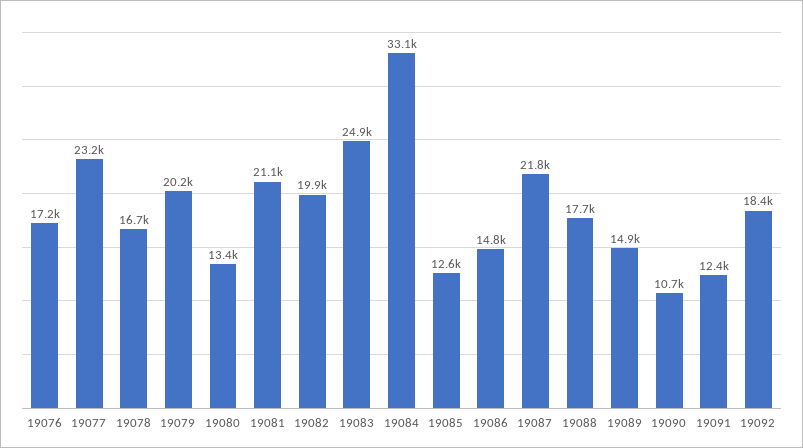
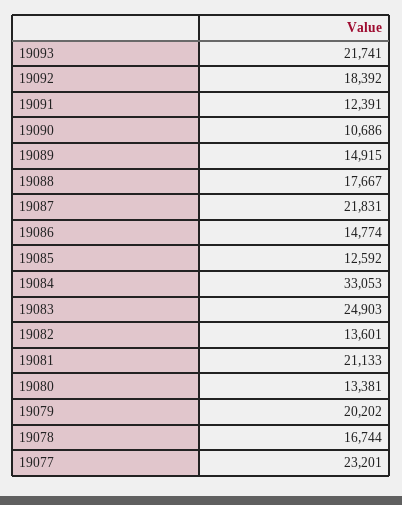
19076: 17200 -> none
19082: 19900 -> 13601
19093: none -> 21741

